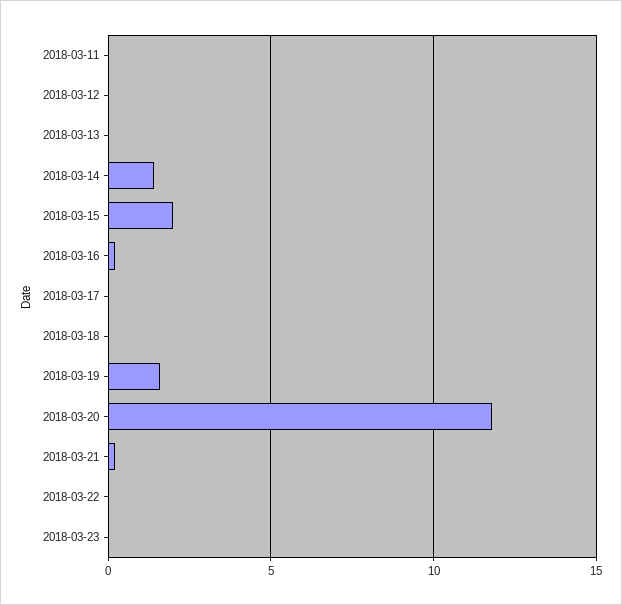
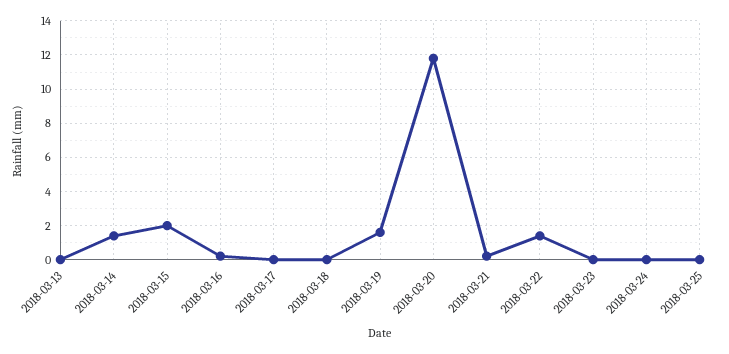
2018-03-11: 0 -> none
2018-03-12: 0 -> none
2018-03-22: 0 -> 1.5
2018-03-24: none -> 0
2018-03-25: none -> 0

